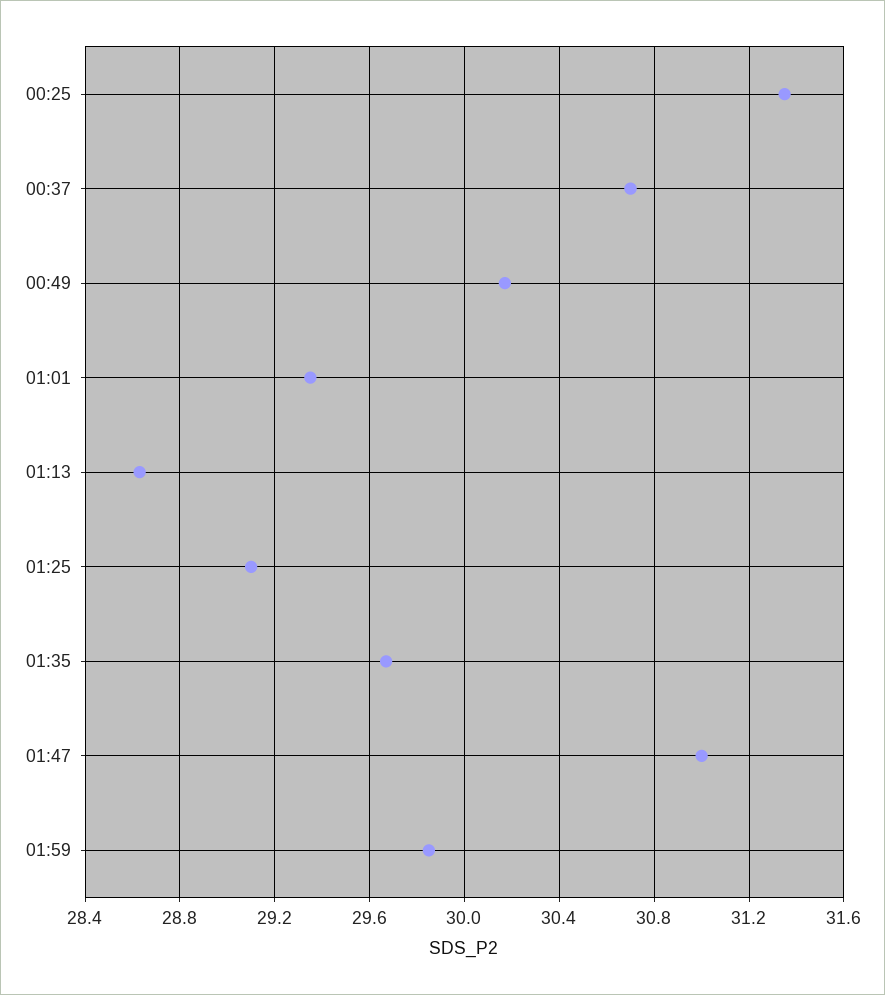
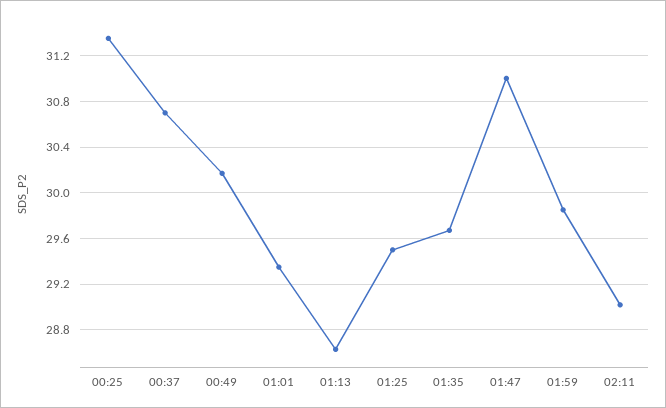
01:25: 29.1 -> 29.5
02:11: none -> 29

